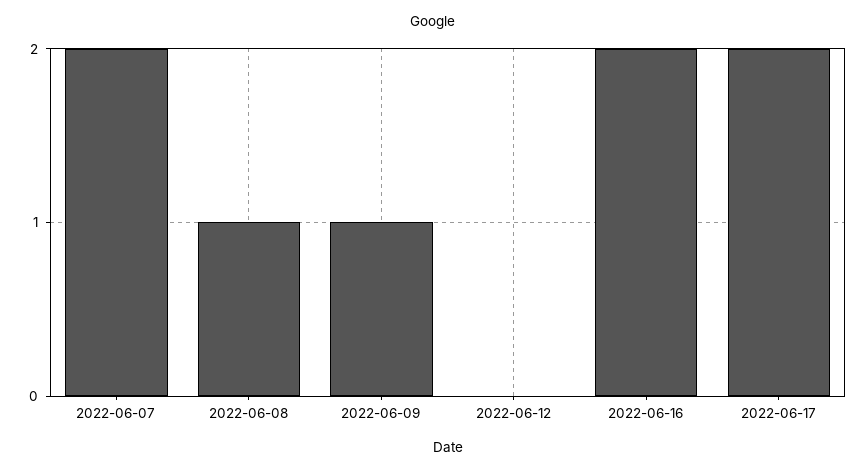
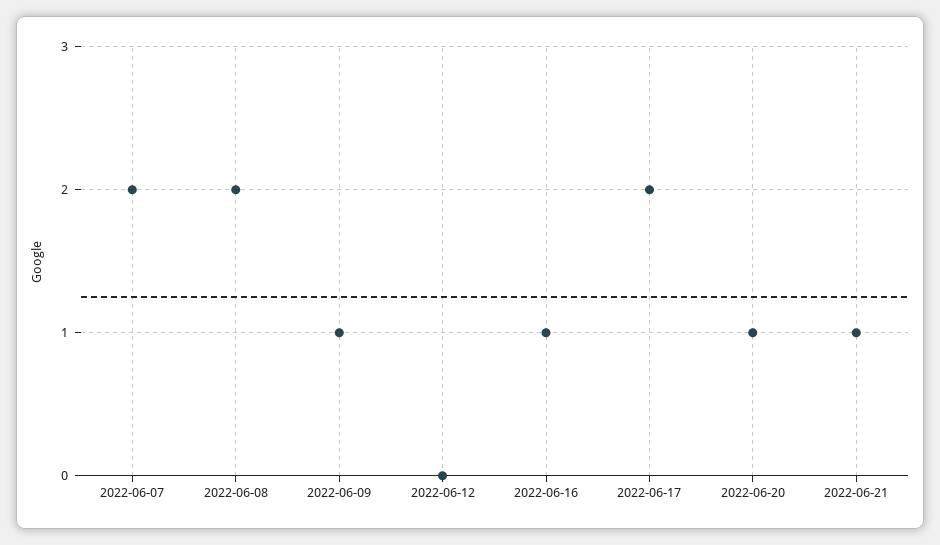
2022-06-08: 1 -> 2
2022-06-16: 2 -> 1
2022-06-20: none -> 1
2022-06-21: none -> 1

